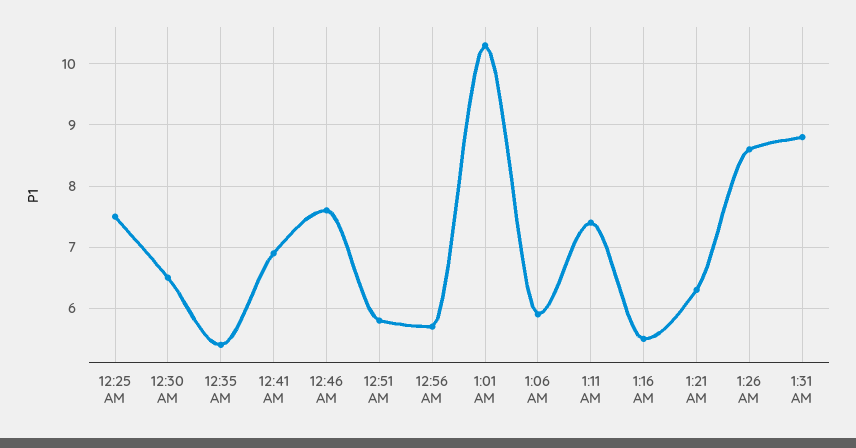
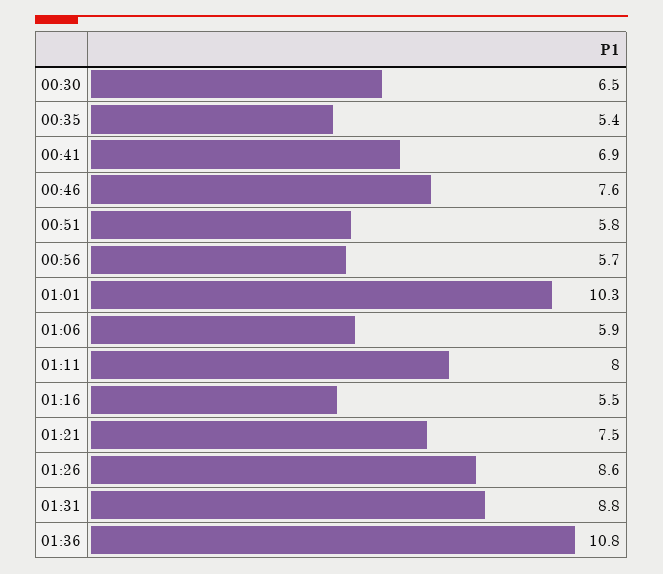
12:25 AM: 7.5 -> none
1:11 AM: 7.4 -> 8
1:21 AM: 6.3 -> 7.5
01:36: none -> 10.8

